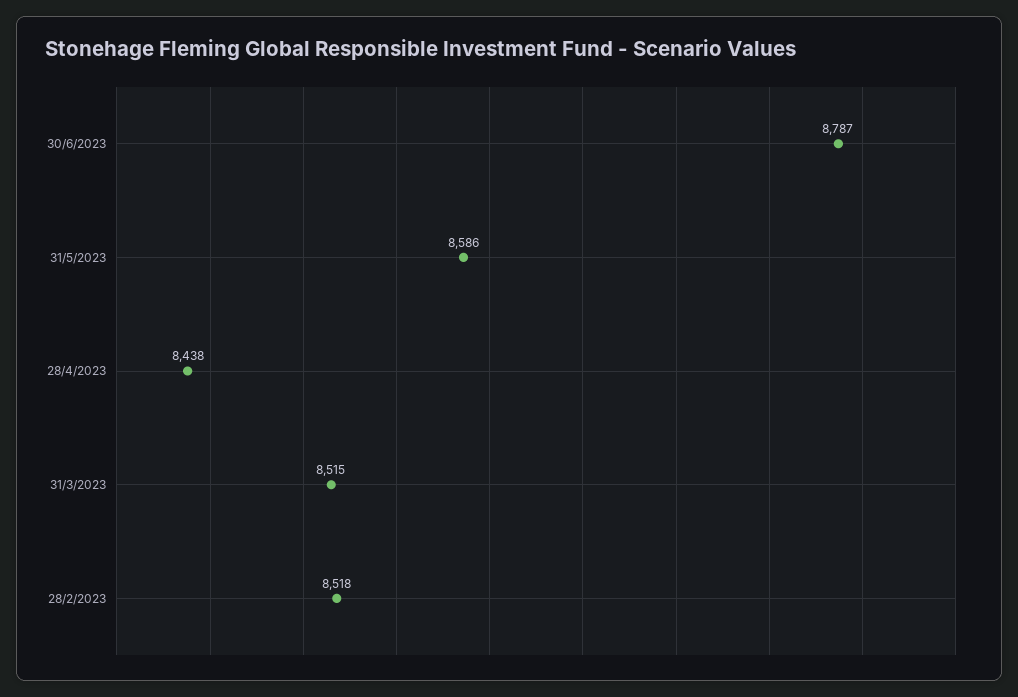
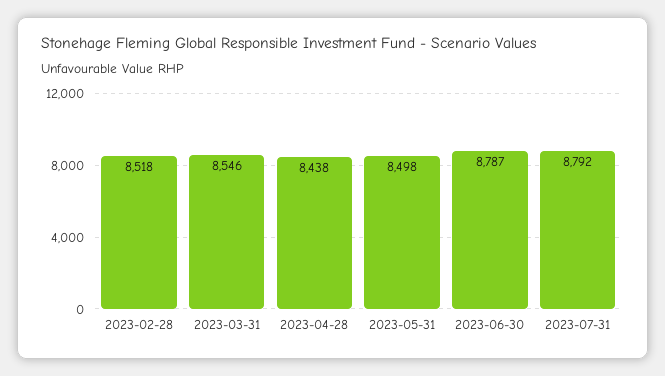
31/5/2023: 8586 -> 8498
31/3/2023: 8515 -> 8546
2023-07-31: none -> 8792

